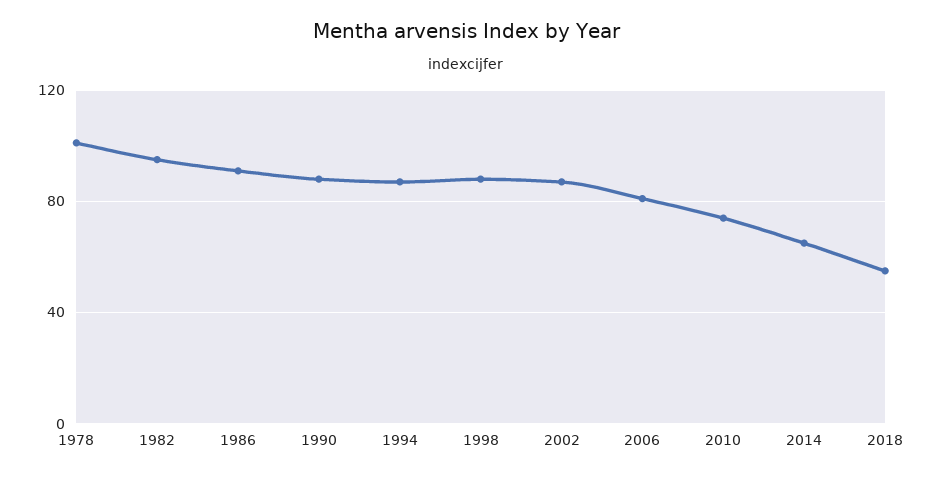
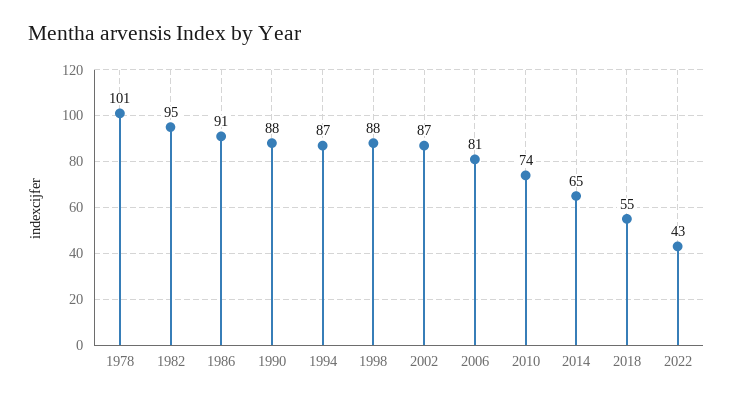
2022: none -> 43

